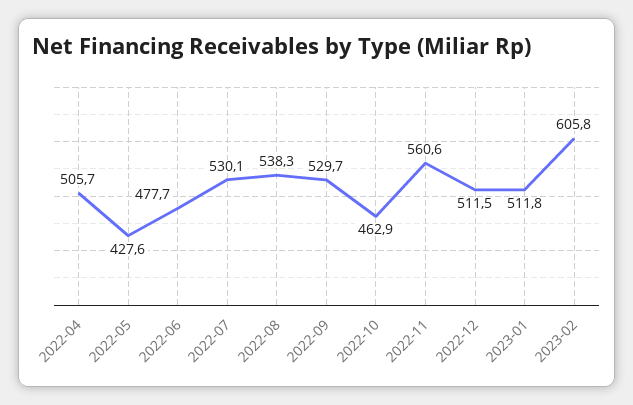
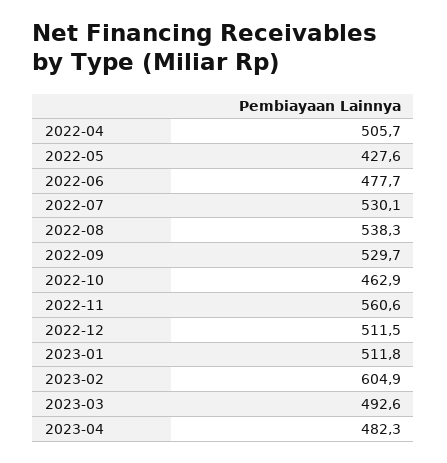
2023-02: 605.8 -> 604.9
2023-03: none -> 492.6
2023-04: none -> 482.3

